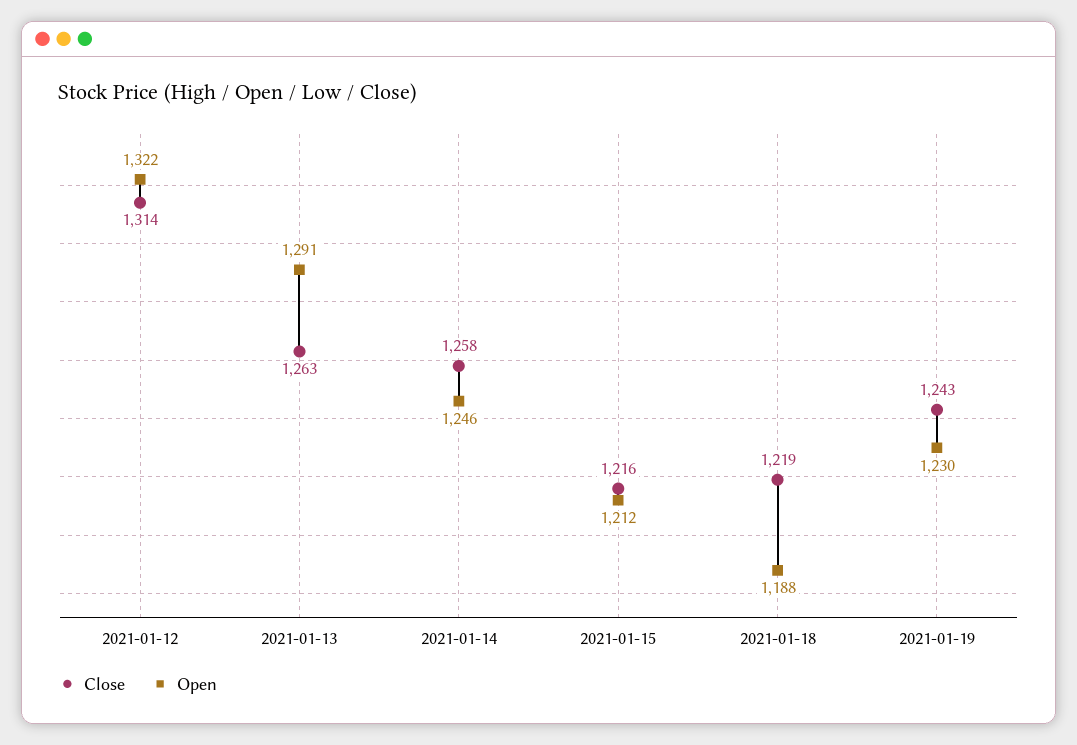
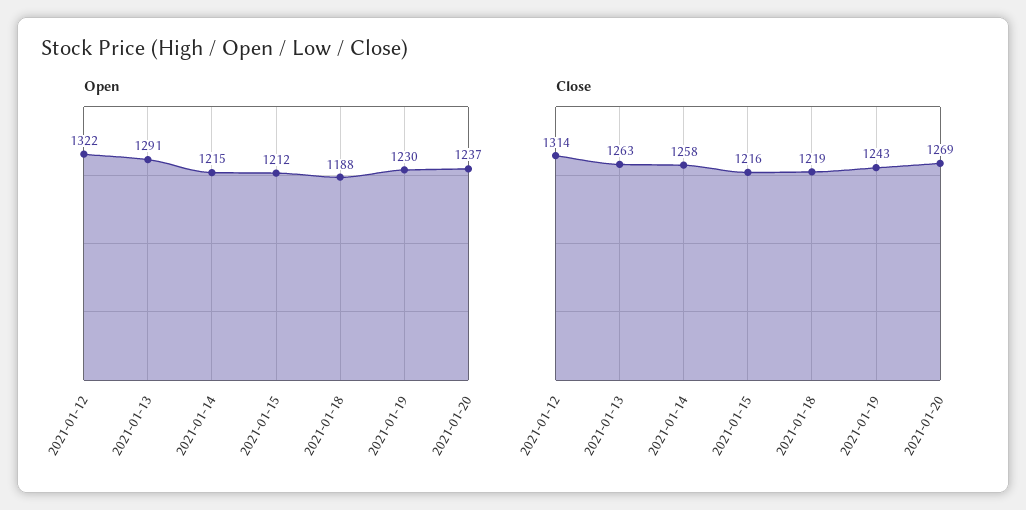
Open, 2021-01-14: 1246 -> 1215
Open, 2021-01-20: none -> 1237
Close, 2021-01-20: none -> 1269

